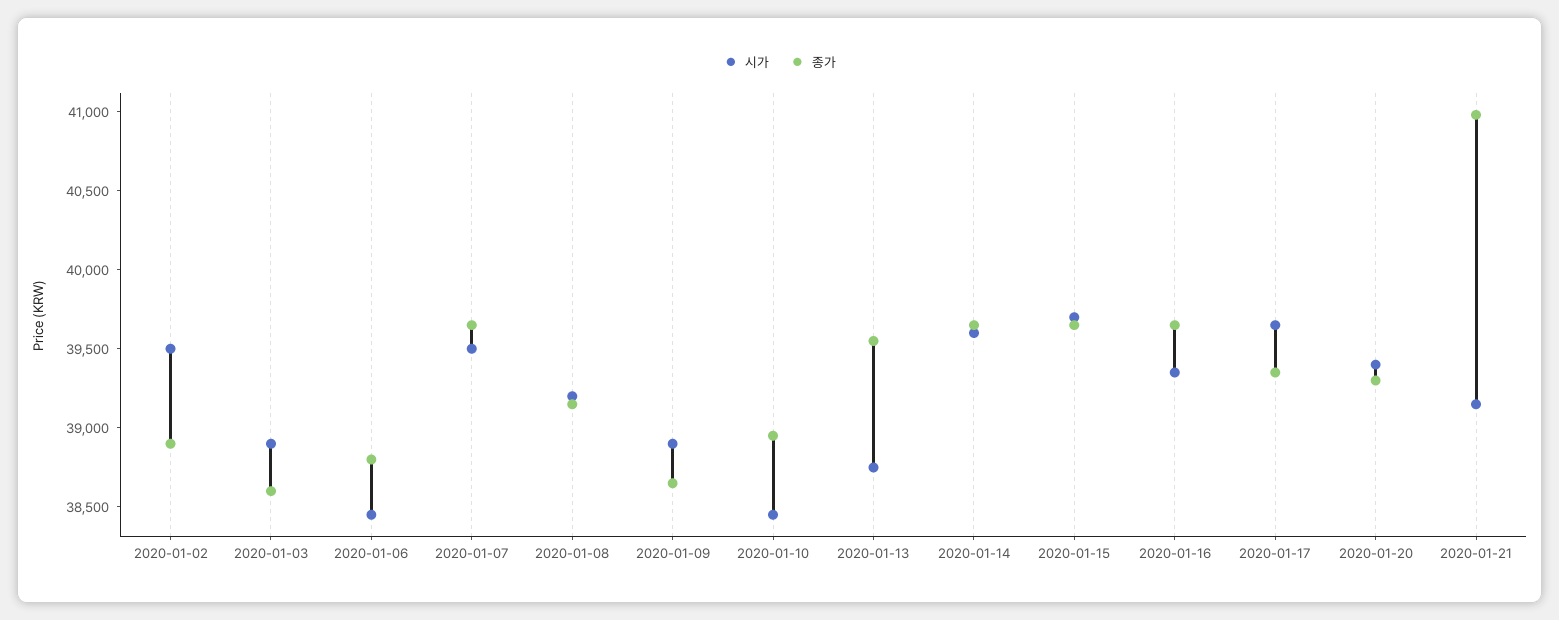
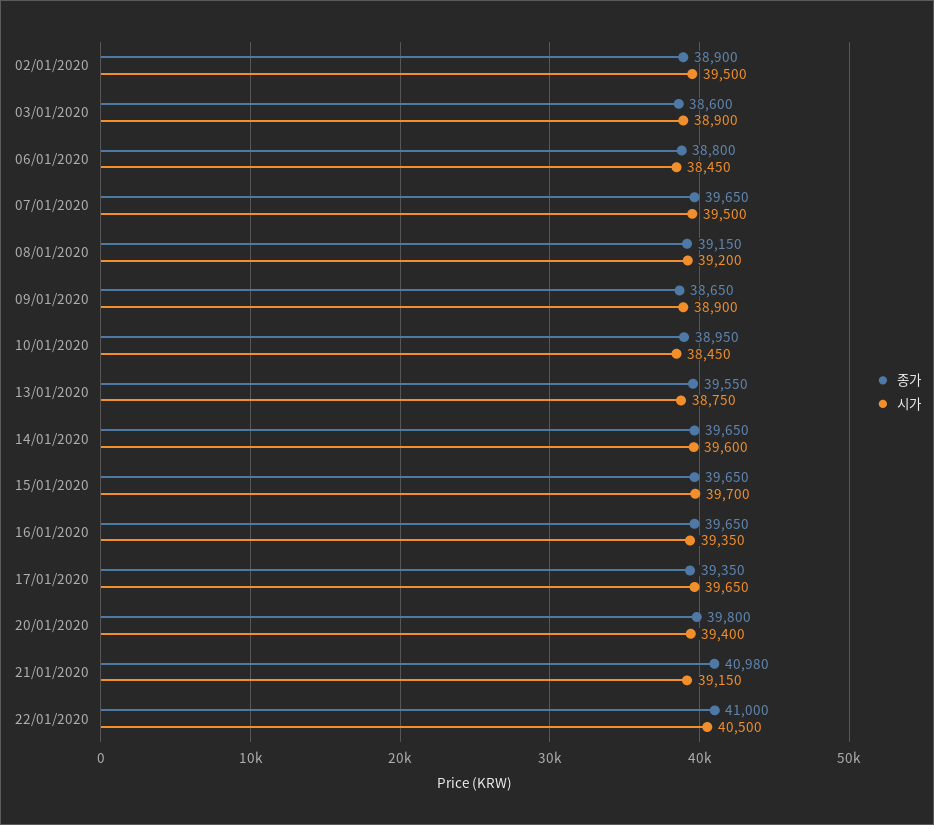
종가, 2020-01-20: 39300 -> 39800
종가, 22/01/2020: none -> 41000
시가, 22/01/2020: none -> 40500

